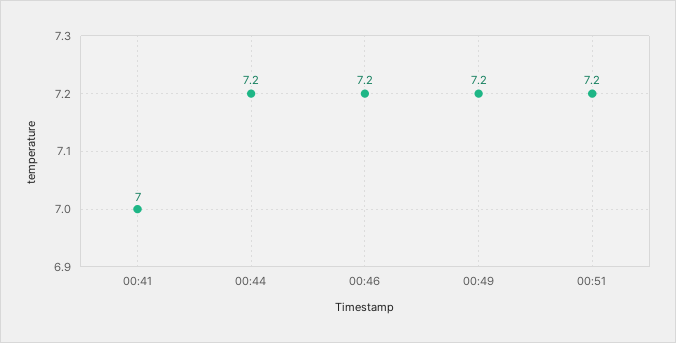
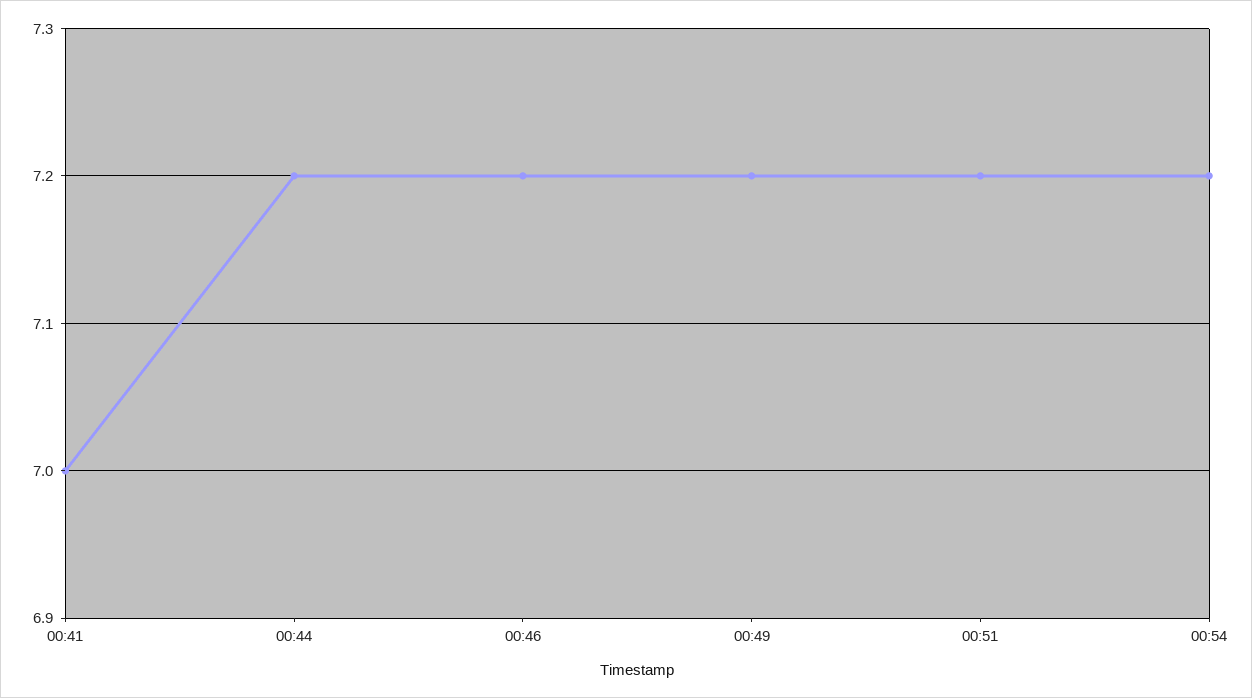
00:54: none -> 7.2

